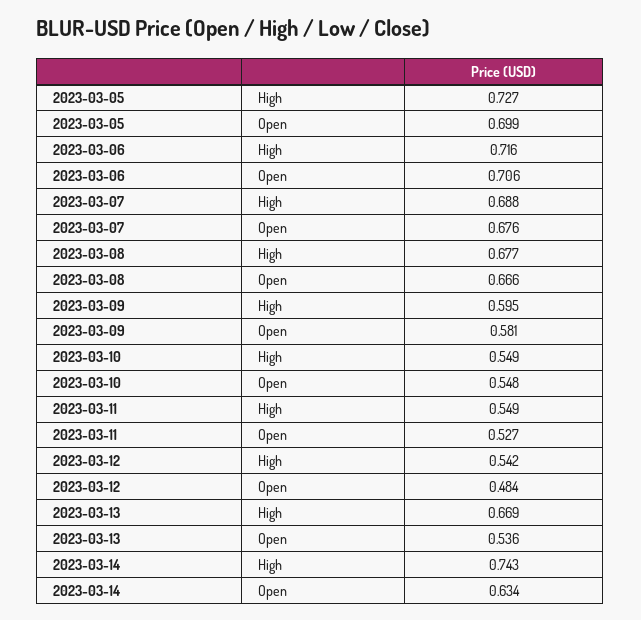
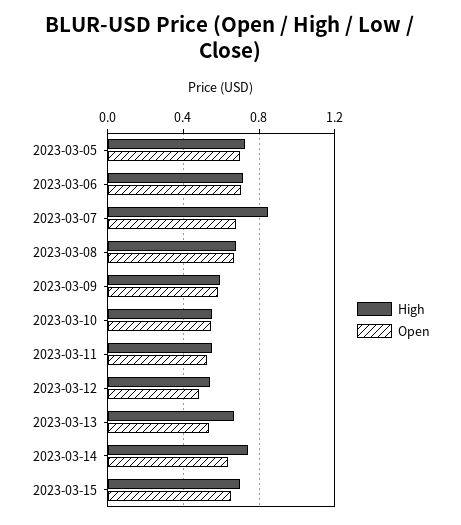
High, 2023-03-07: 0.688 -> 0.85
High, 2023-03-15: none -> 0.7
Open, 2023-03-15: none -> 0.65

